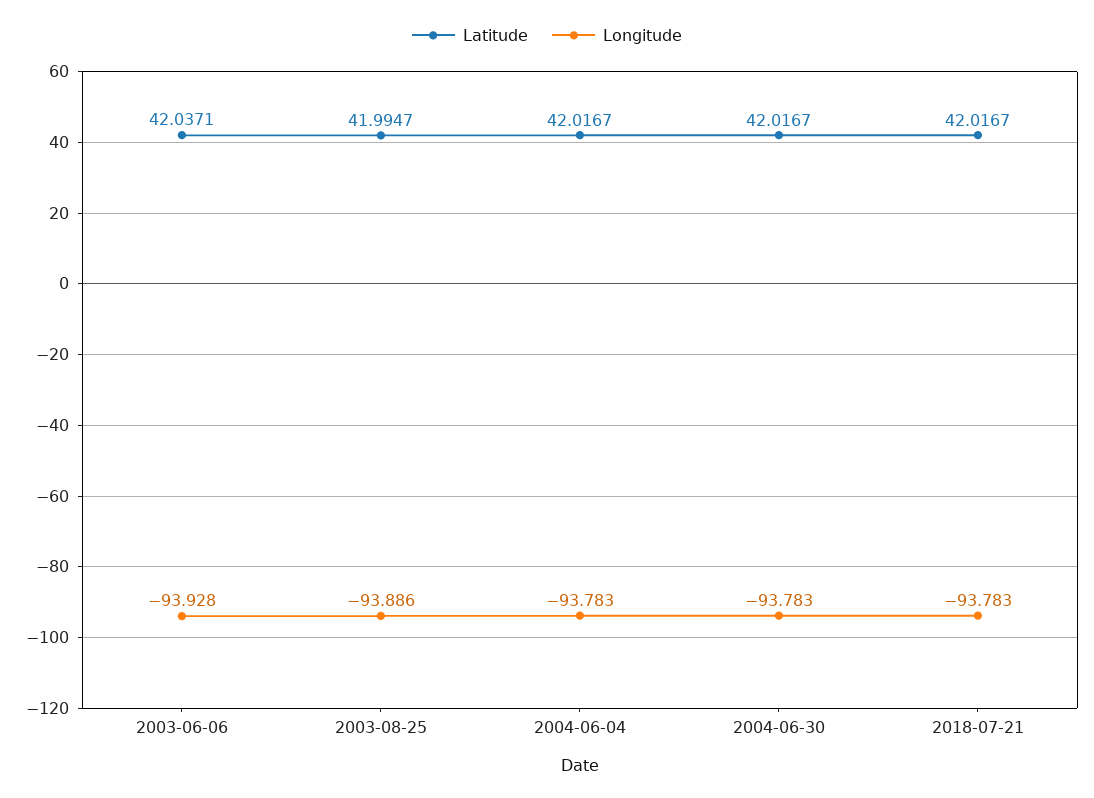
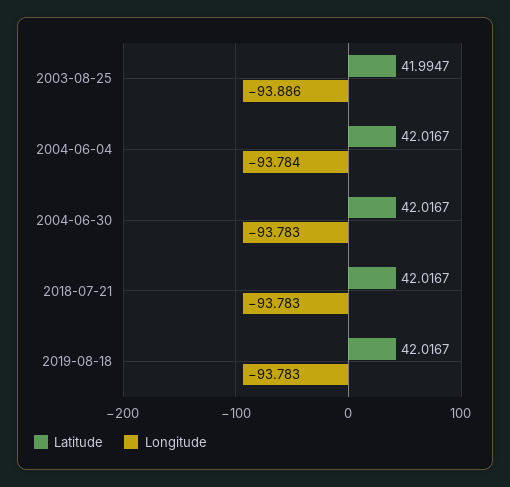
Latitude, 2003-06-06: 42.0371 -> none
Longitude, 2003-06-06: -93.928 -> none
Longitude, 2004-06-04: -93.783 -> -93.784
Latitude, 2019-08-18: none -> 42.0167
Longitude, 2019-08-18: none -> -93.783

